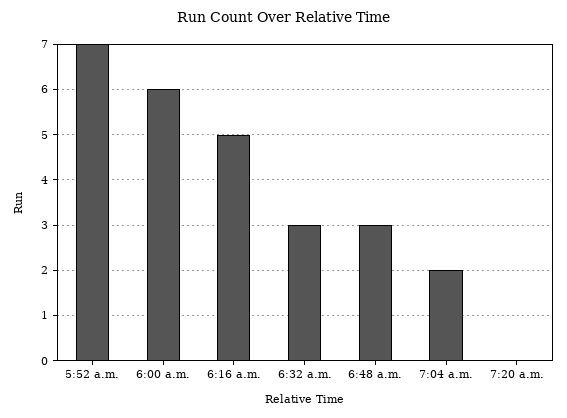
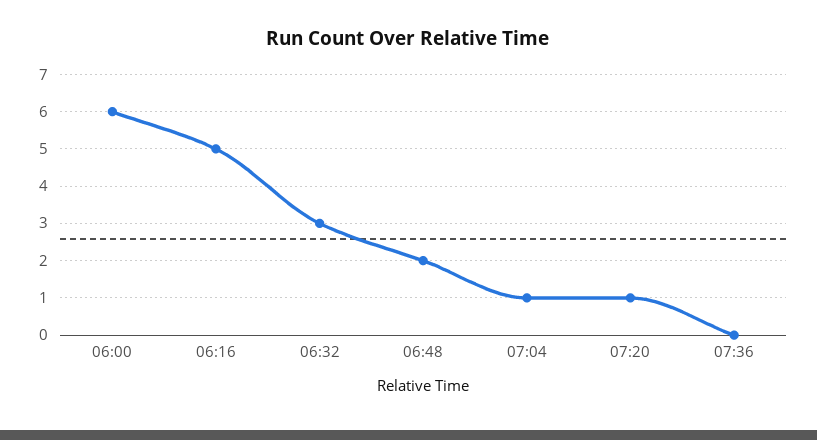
5:52 a.m.: 7 -> none
6:48 a.m.: 3 -> 2
7:04 a.m.: 2 -> 1
7:20 a.m.: 0 -> 1
07:36: none -> 0

